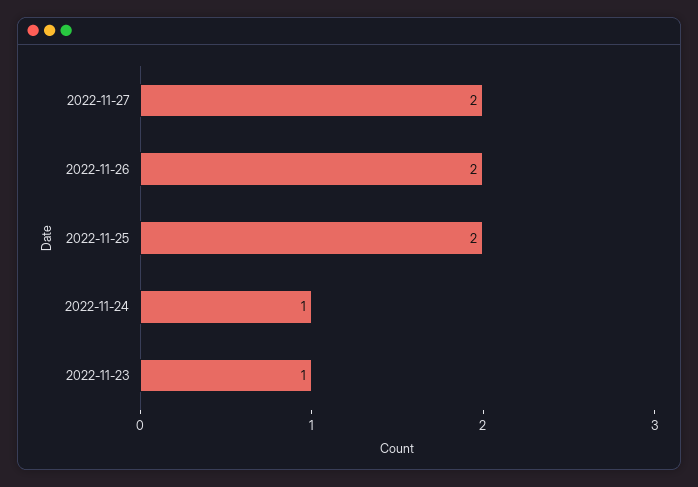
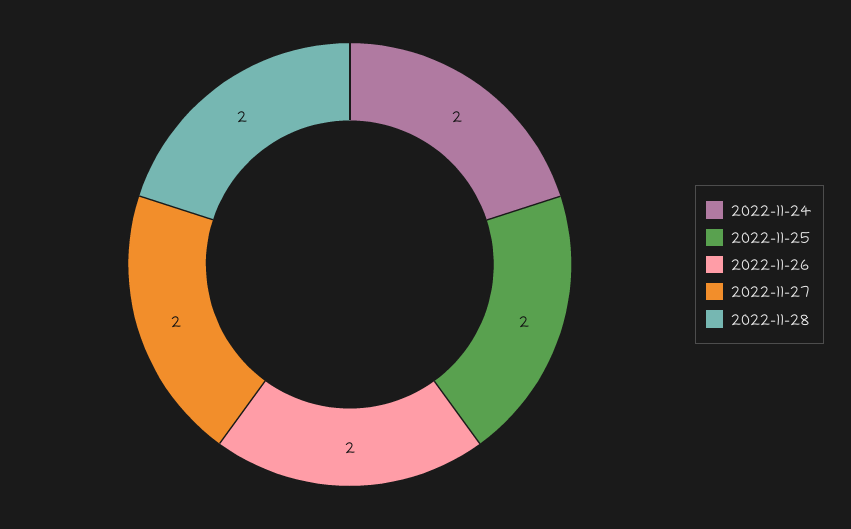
2022-11-24: 1 -> 2
2022-11-23: 1 -> none
2022-11-28: none -> 2

